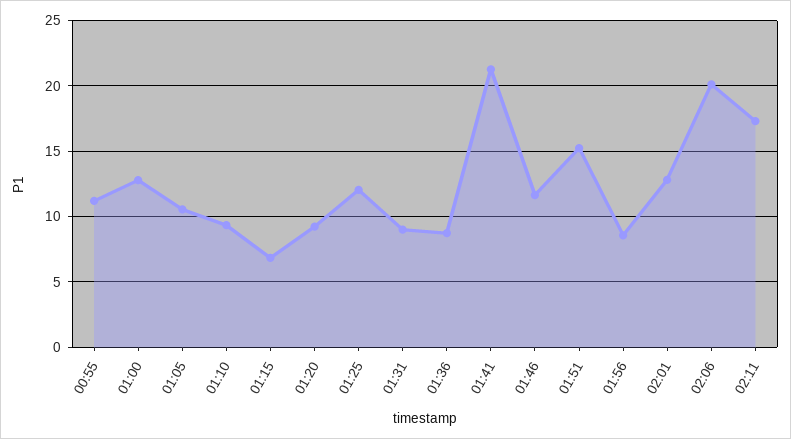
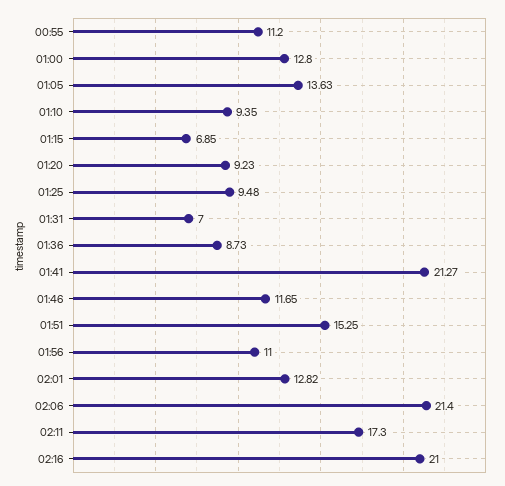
01:05: 10.5 -> 13.63
01:25: 12 -> 9.48
01:31: 9 -> 7
01:56: 8.5 -> 11
02:06: 20 -> 21.4
02:16: none -> 21

